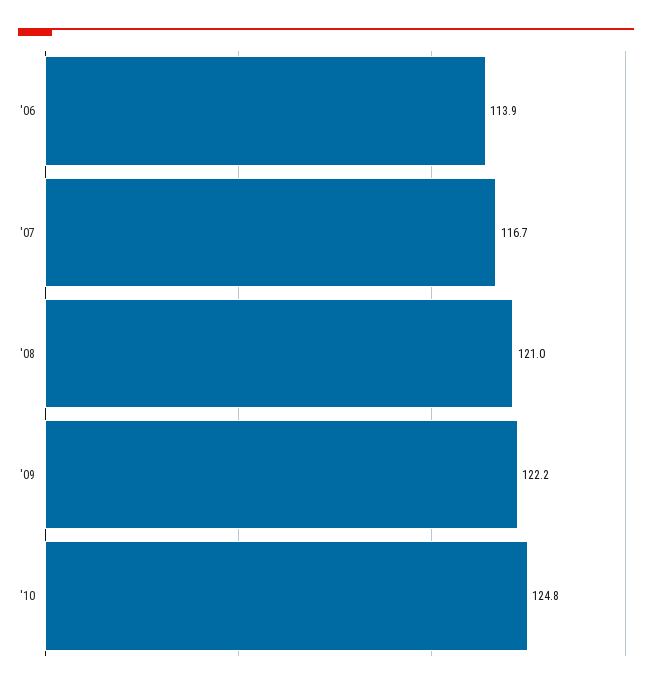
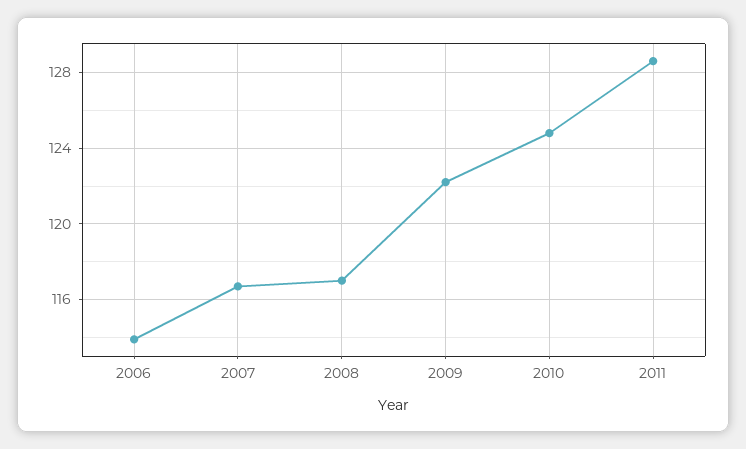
'08: 121 -> 117
2011: none -> 128.5

